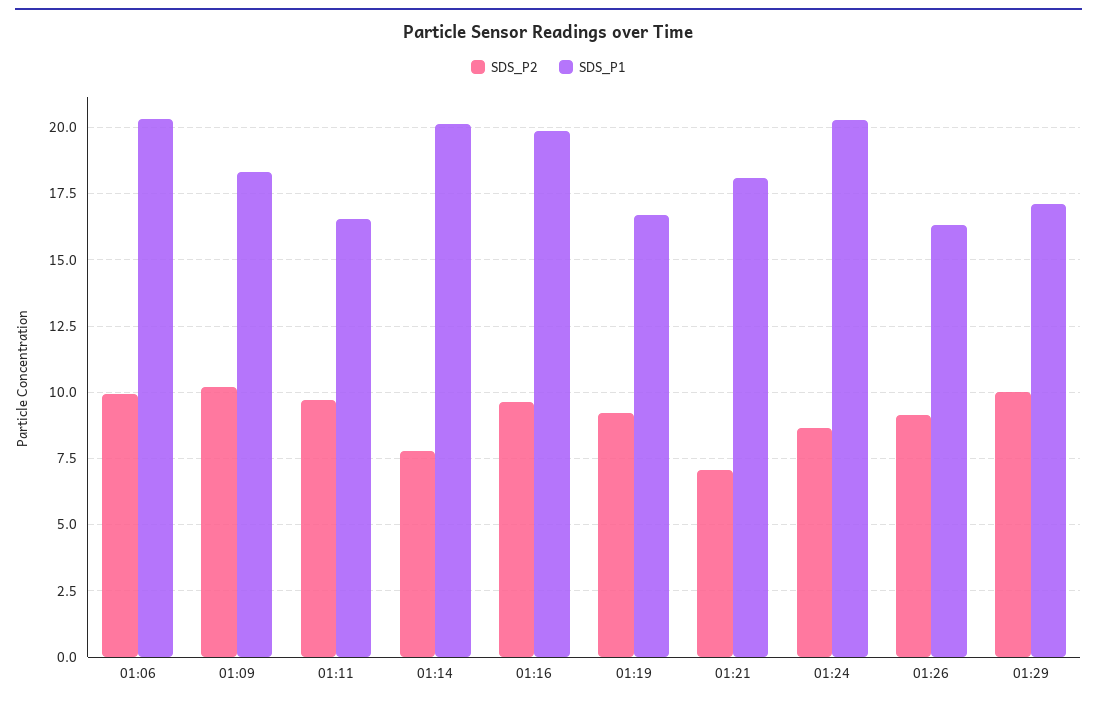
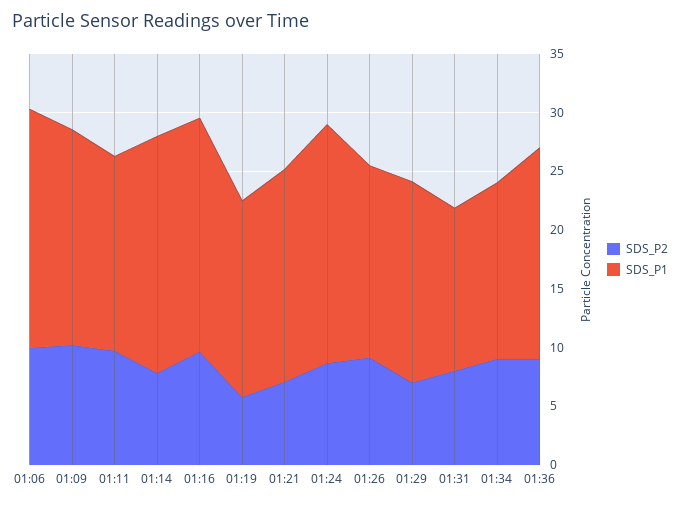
SDS_P2, 01:19: 9.25 -> 6
SDS_P2, 01:29: 10 -> 7
SDS_P2, 01:31: none -> 8
SDS_P1, 01:31: none -> 14
SDS_P2, 01:34: none -> 9
SDS_P1, 01:34: none -> 15
SDS_P2, 01:36: none -> 9
SDS_P1, 01:36: none -> 18

